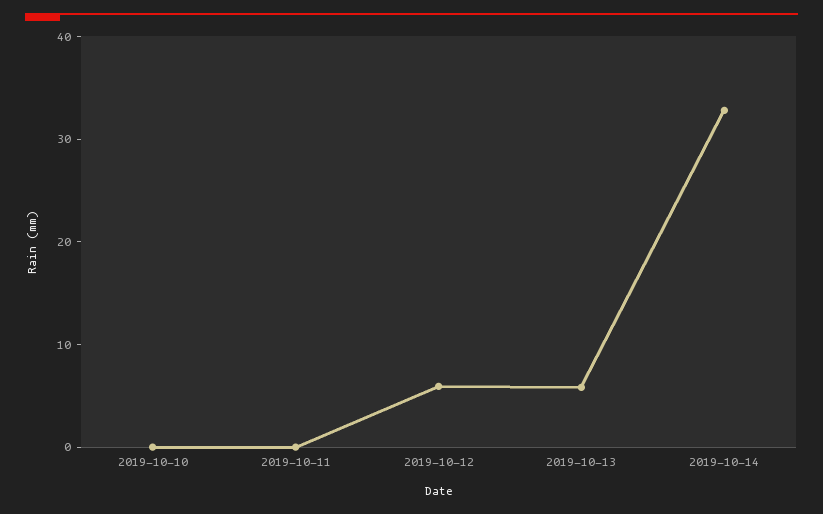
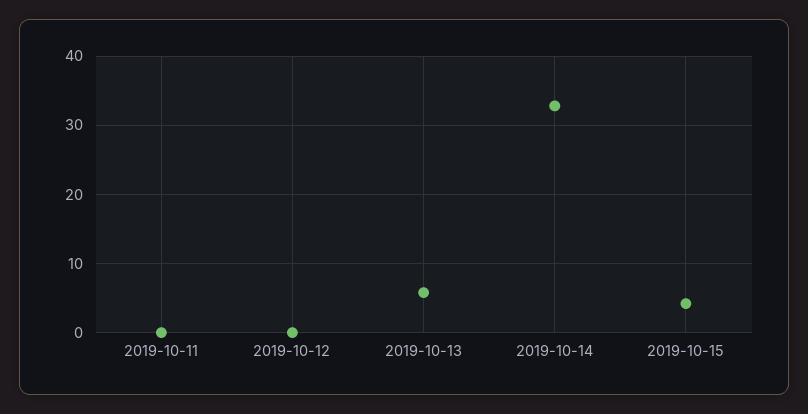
2019-10-10: 0 -> none
2019-10-12: 6 -> 0
2019-10-15: none -> 4

